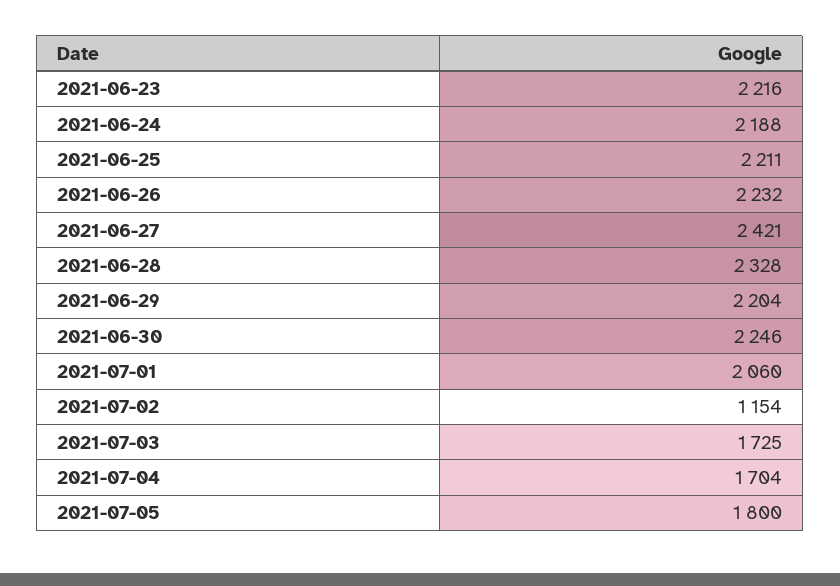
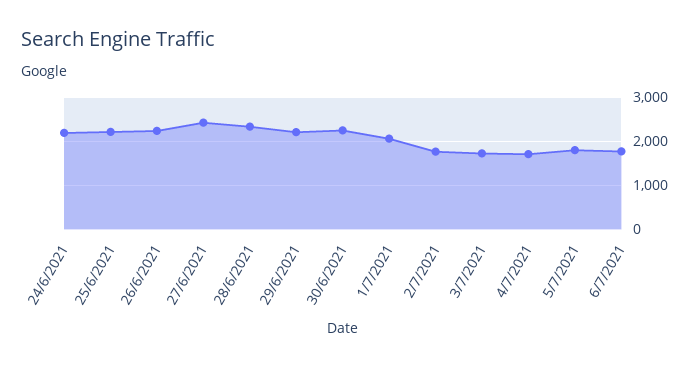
2021-06-23: 2216 -> none
2021-07-02: 1154 -> 1800
6/7/2021: none -> 1800

